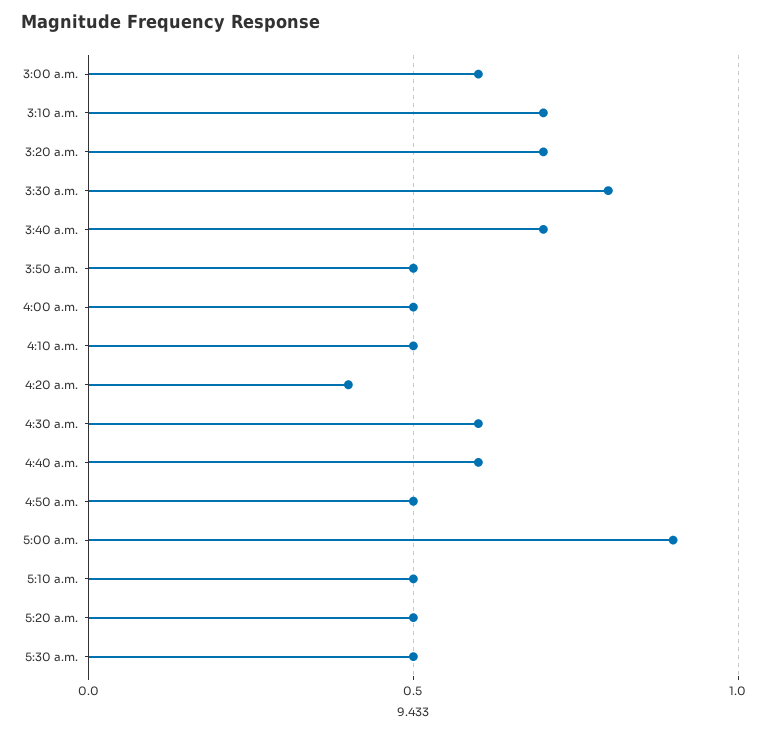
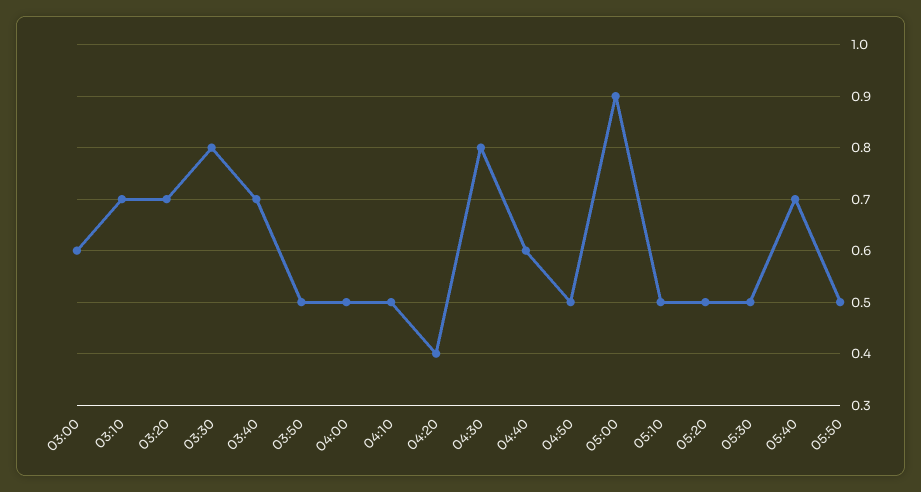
4:30 a.m.: 0.6 -> 0.8
05:40: none -> 0.7
05:50: none -> 0.5

